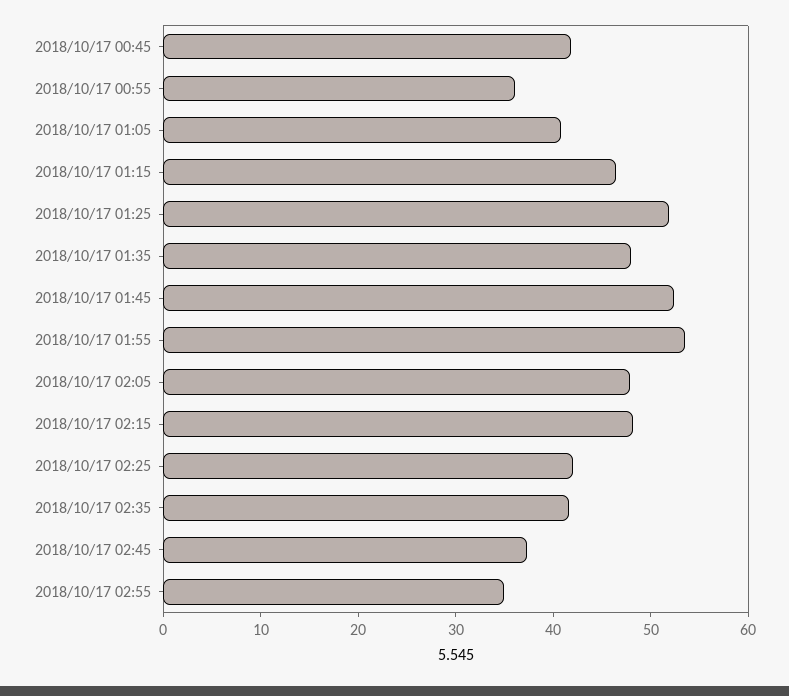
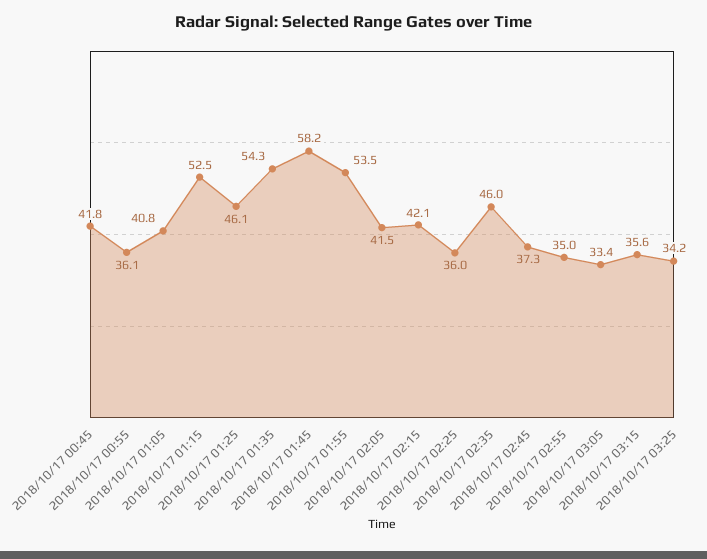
2018/10/17 01:15: 46 -> 52.5
2018/10/17 01:25: 52 -> 46.1
2018/10/17 01:35: 48 -> 54.3
2018/10/17 01:45: 52 -> 58.2
2018/10/17 02:05: 48 -> 41.5
2018/10/17 02:15: 48 -> 42.1
2018/10/17 02:25: 42 -> 36
2018/10/17 02:35: 42 -> 46
2018/10/17 03:05: none -> 33.4
2018/10/17 03:15: none -> 35.6
2018/10/17 03:25: none -> 34.2

